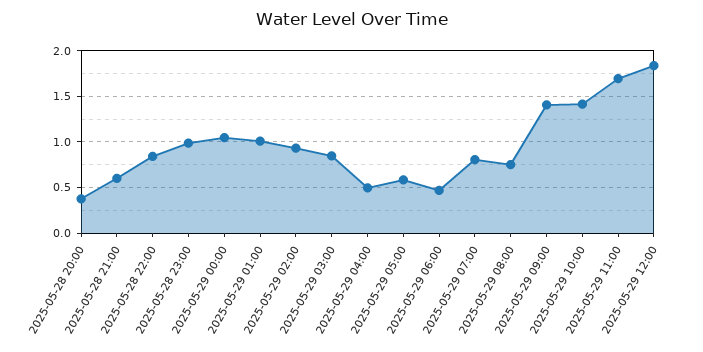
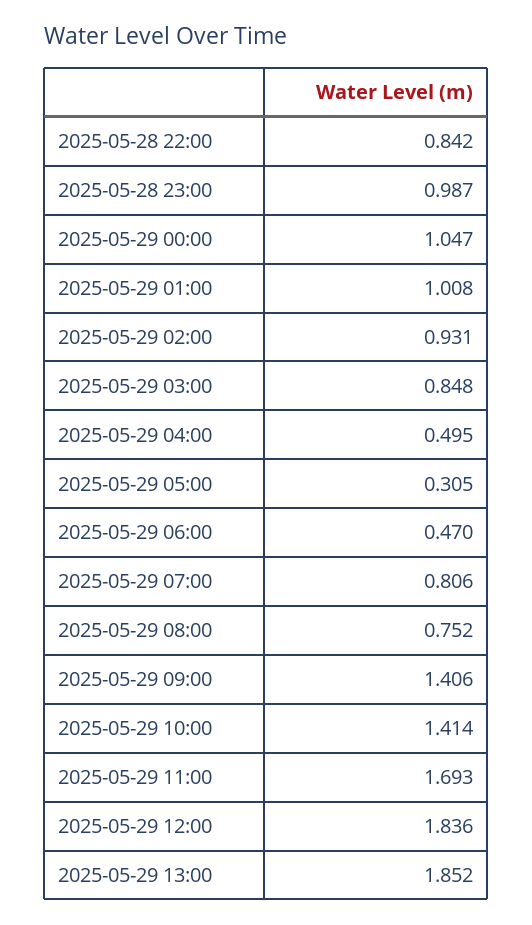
2025-05-28 20:00: 0.4 -> none
2025-05-28 21:00: 0.6 -> none
2025-05-29 05:00: 0.6 -> 0.305
2025-05-29 13:00: none -> 1.852

